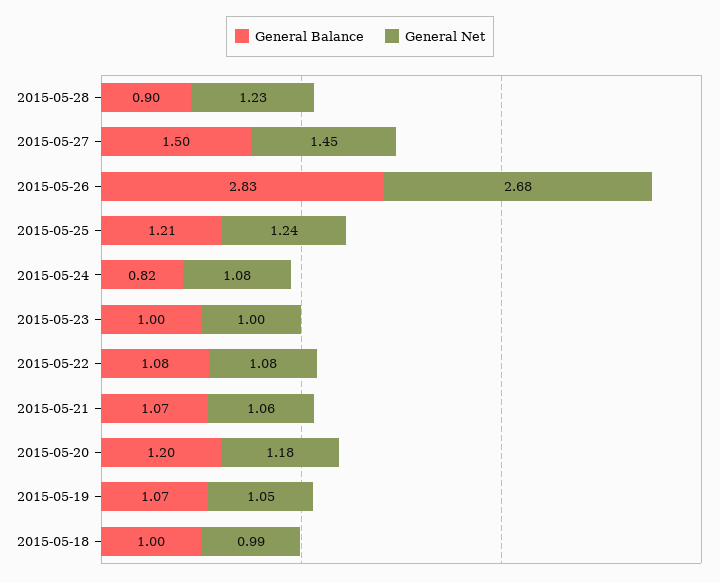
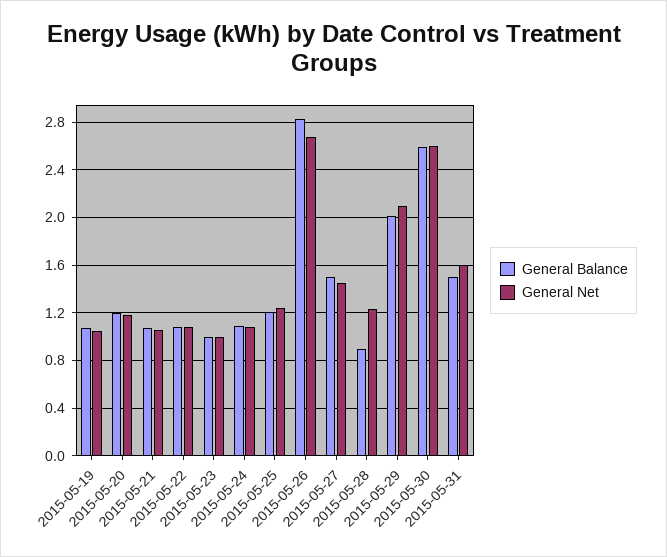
General Balance, 2015-05-24: 0.82 -> 1.1
General Balance, 2015-05-18: 1 -> none
General Net, 2015-05-18: 0.99 -> none
General Balance, 2015-05-29: none -> 2
General Net, 2015-05-29: none -> 2.1
General Balance, 2015-05-30: none -> 2.6
General Net, 2015-05-30: none -> 2.6
General Balance, 2015-05-31: none -> 1.5
General Net, 2015-05-31: none -> 1.6

